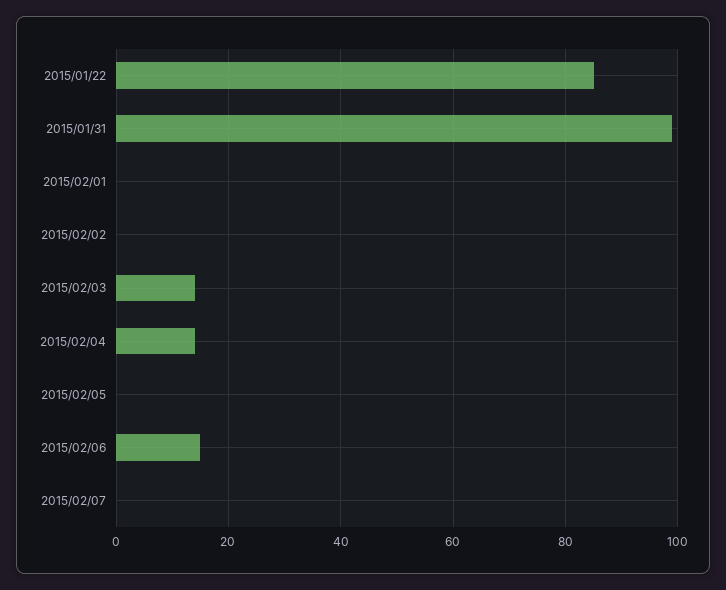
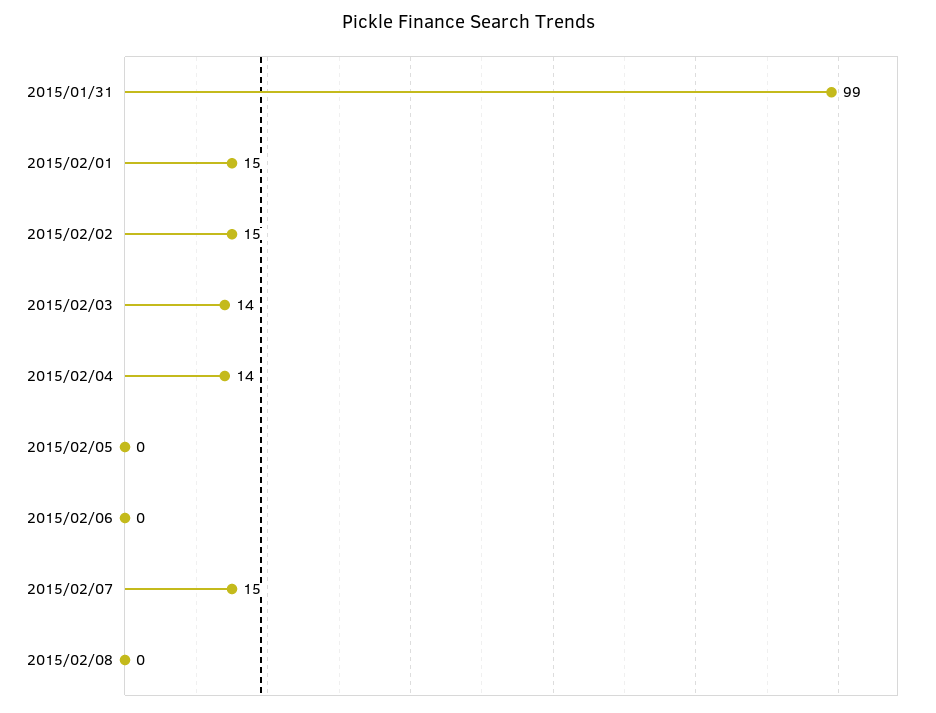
2015/01/22: 85 -> none
2015/02/01: 0 -> 15
2015/02/02: 0 -> 15
2015/02/06: 15 -> 0
2015/02/07: 0 -> 15
2015/02/08: none -> 0

